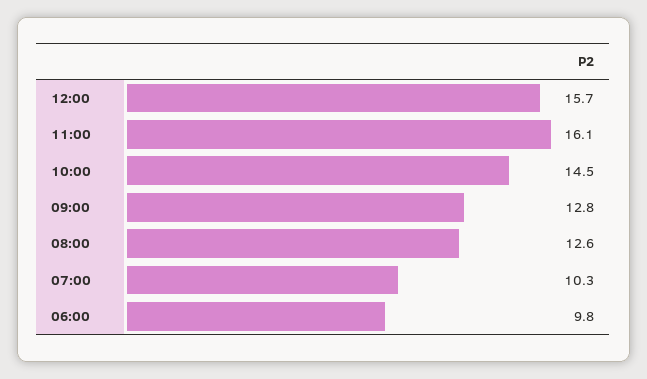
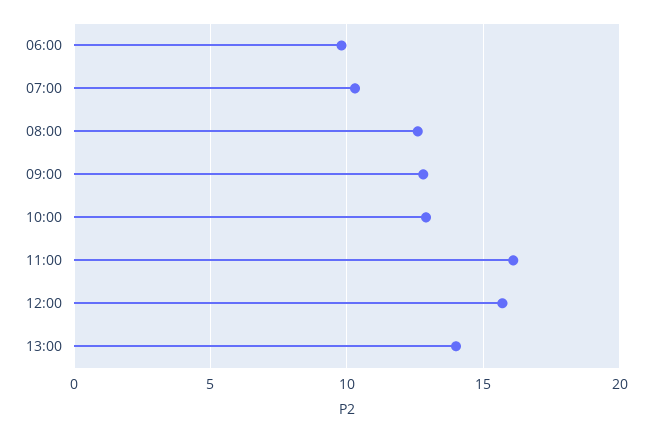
10:00: 14.5 -> 13
13:00: none -> 14

